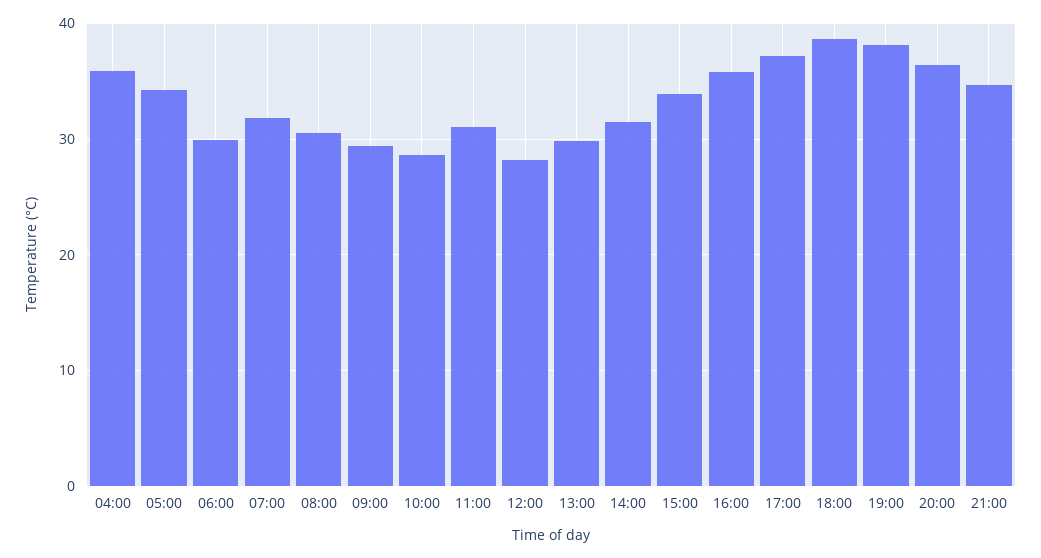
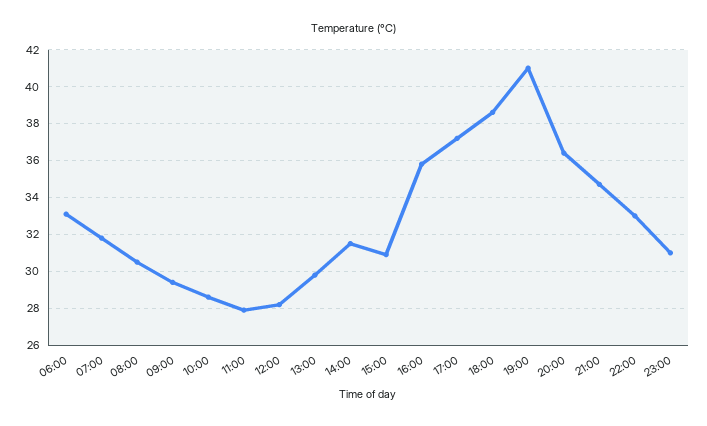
04:00: 36 -> none
05:00: 34 -> none
06:00: 30 -> 33
11:00: 31 -> 28
15:00: 34 -> 31
19:00: 38 -> 41
22:00: none -> 33
23:00: none -> 31

